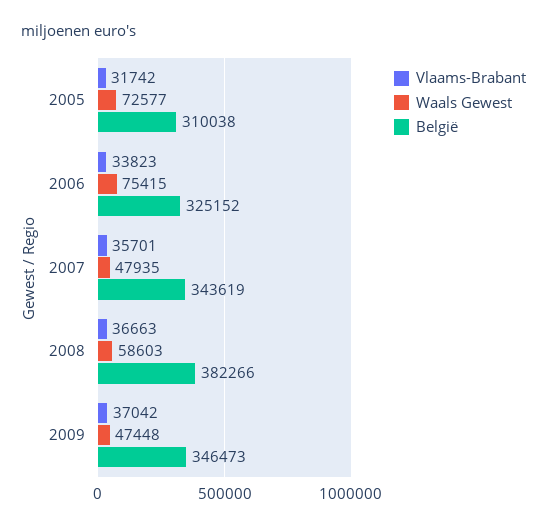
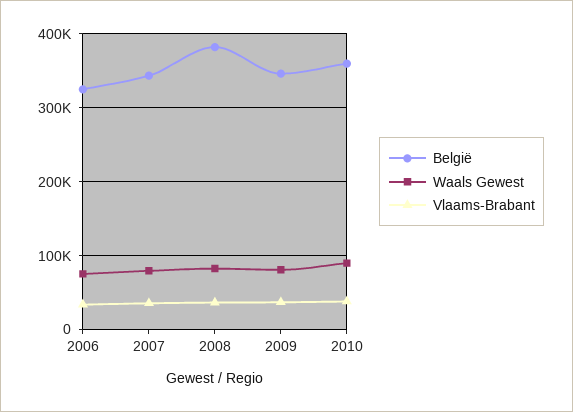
Vlaams-Brabant, 2005: 31742 -> none
Waals Gewest, 2005: 72577 -> none
België, 2005: 310038 -> none
Waals Gewest, 2007: 47935 -> 80000
Waals Gewest, 2008: 58603 -> 80000
Waals Gewest, 2009: 47448 -> 80000
België, 2010: none -> 360000
Waals Gewest, 2010: none -> 90000
Vlaams-Brabant, 2010: none -> 40000

